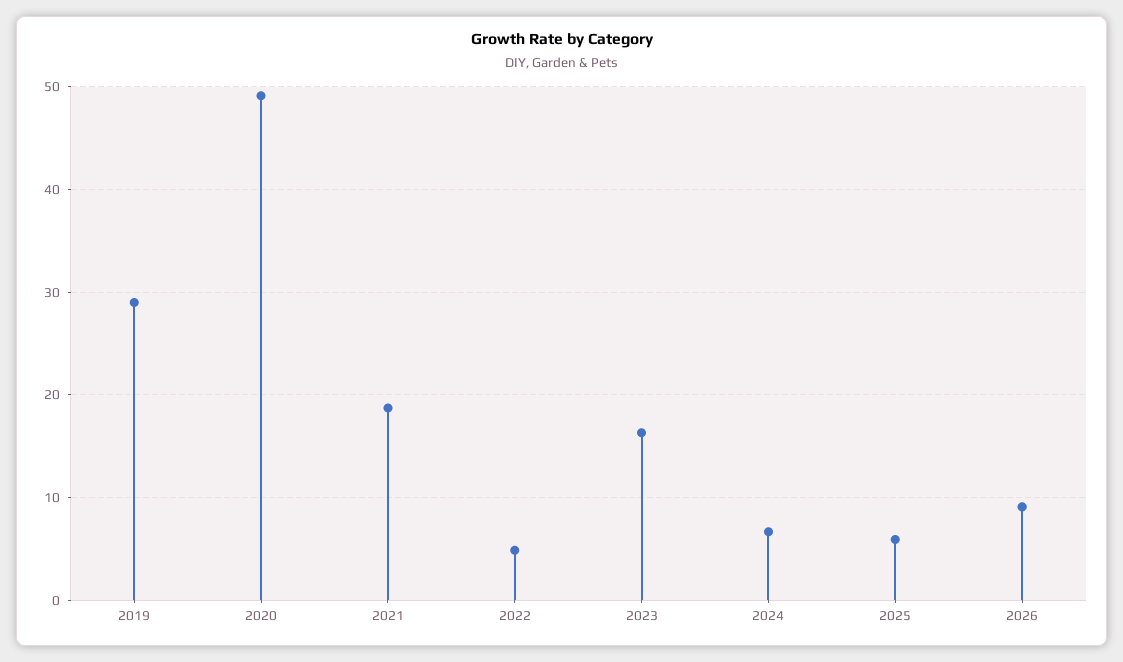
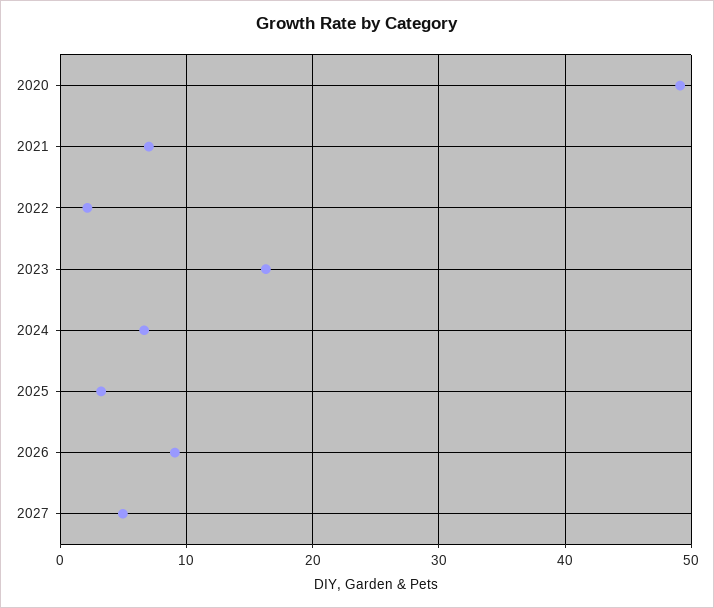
2019: 29 -> none
2021: 19 -> 7
2022: 5 -> 2
2025: 6 -> 3
2027: none -> 5

